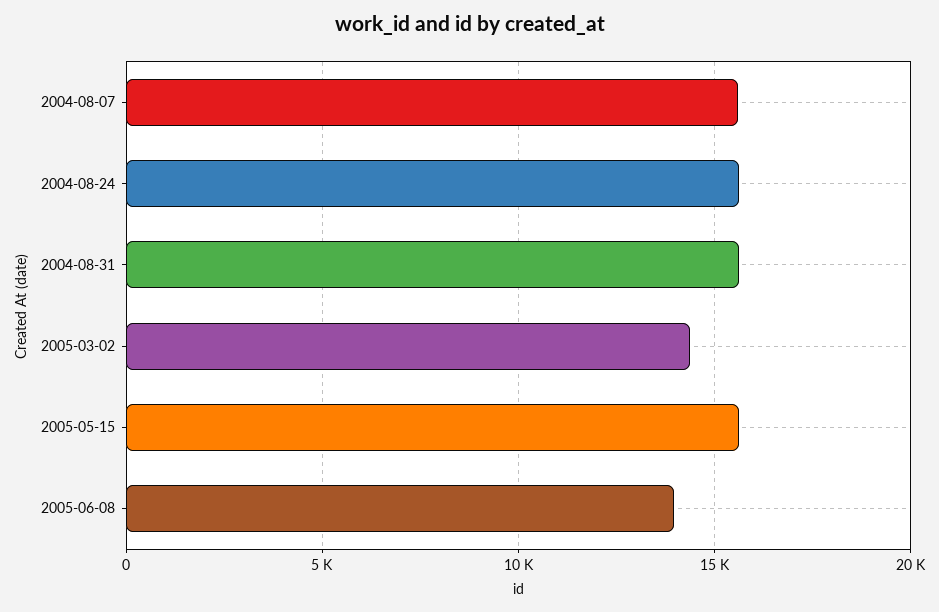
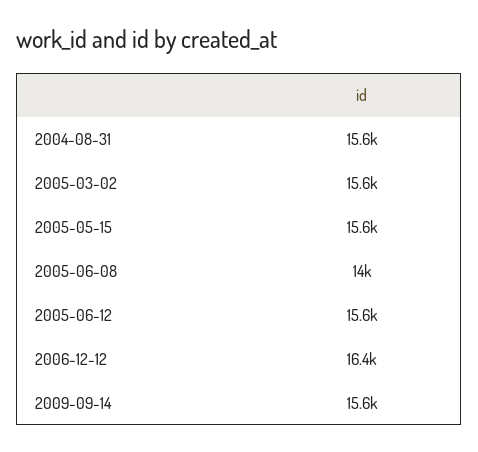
2004-08-07: 15500 -> none
2004-08-24: 15500 -> none
2005-03-02: 14500 -> 15600
2005-06-12: none -> 15600
2006-12-12: none -> 16400
2009-09-14: none -> 15600

